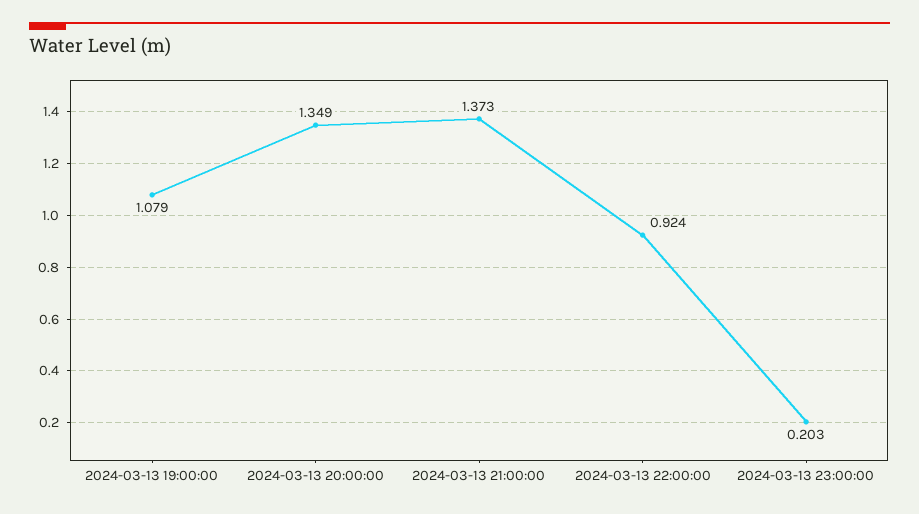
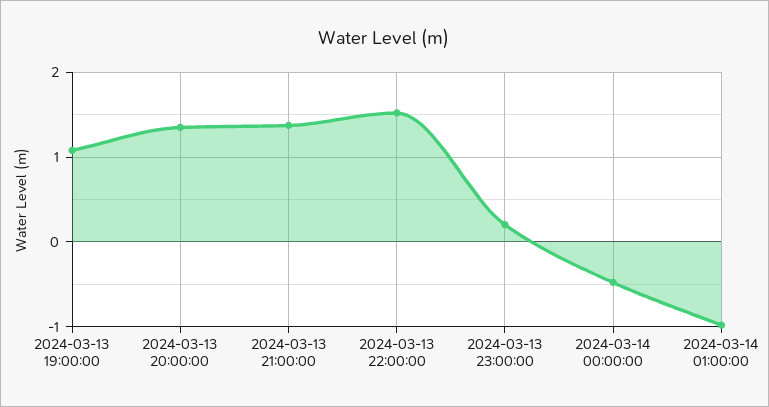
2024-03-13 22:00:00: 0.924 -> 1.5
2024-03-14 00:00:00: none -> -0.5
2024-03-14 01:00:00: none -> -1

